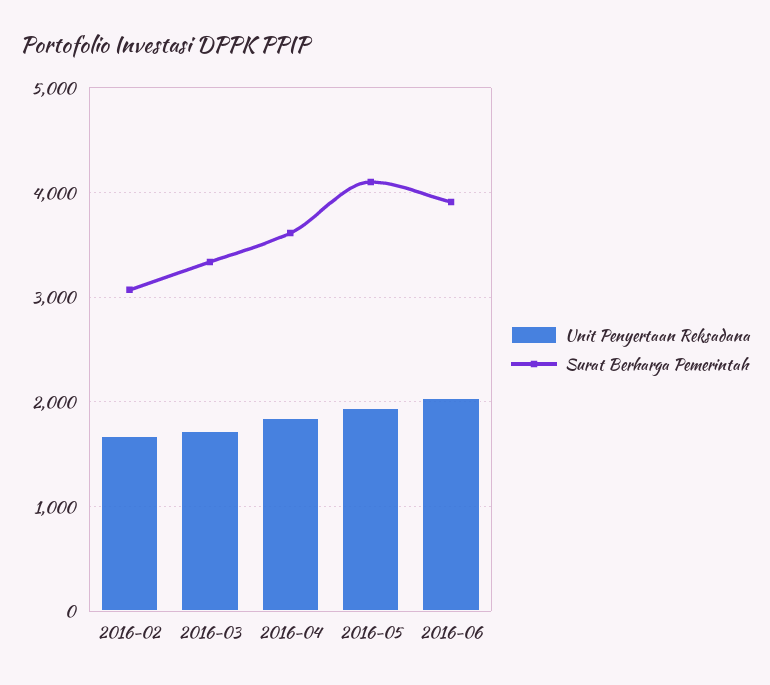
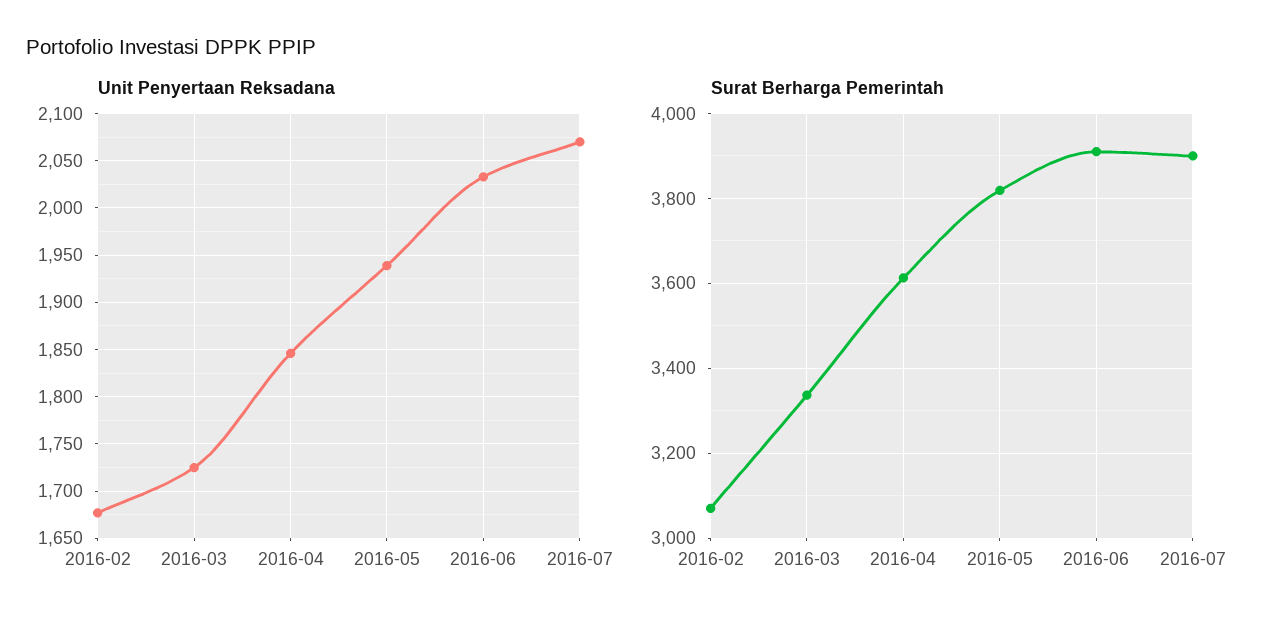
Surat Berharga Pemerintah, 2016-05: 4100 -> 3820
Unit Penyertaan Reksadana, 2016-07: none -> 2070
Surat Berharga Pemerintah, 2016-07: none -> 3900

